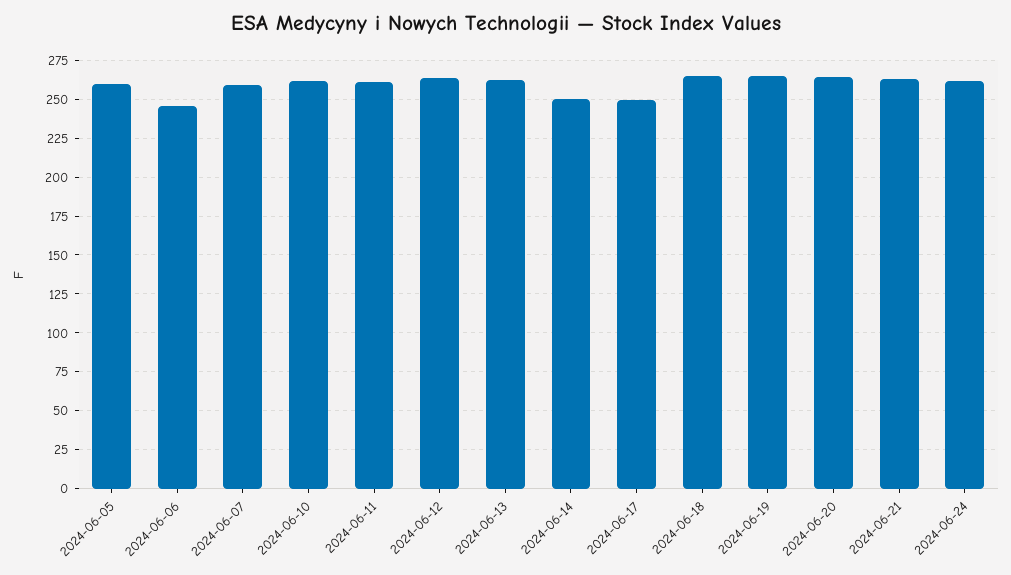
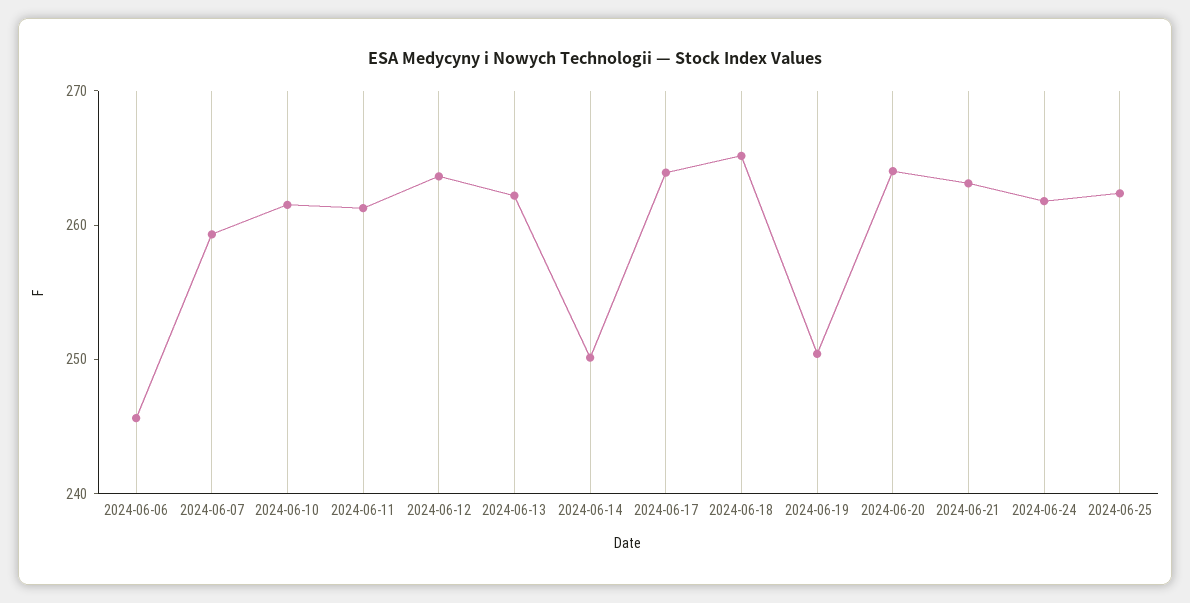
2024-06-05: 260 -> none
2024-06-17: 250 -> 264
2024-06-19: 265 -> 250
2024-06-25: none -> 262

